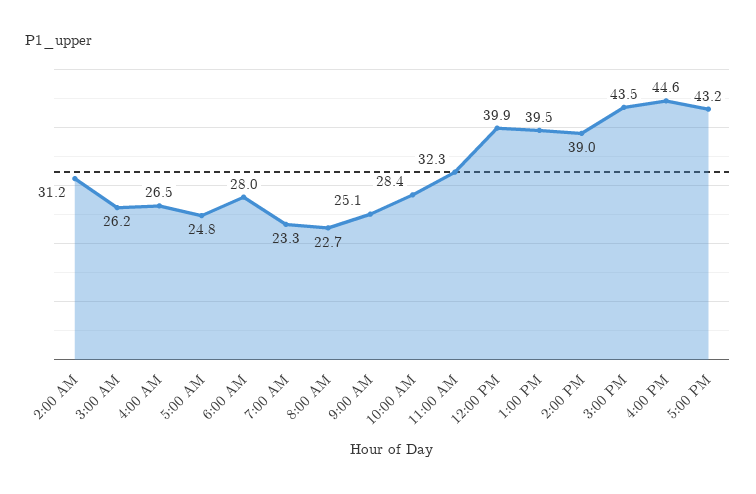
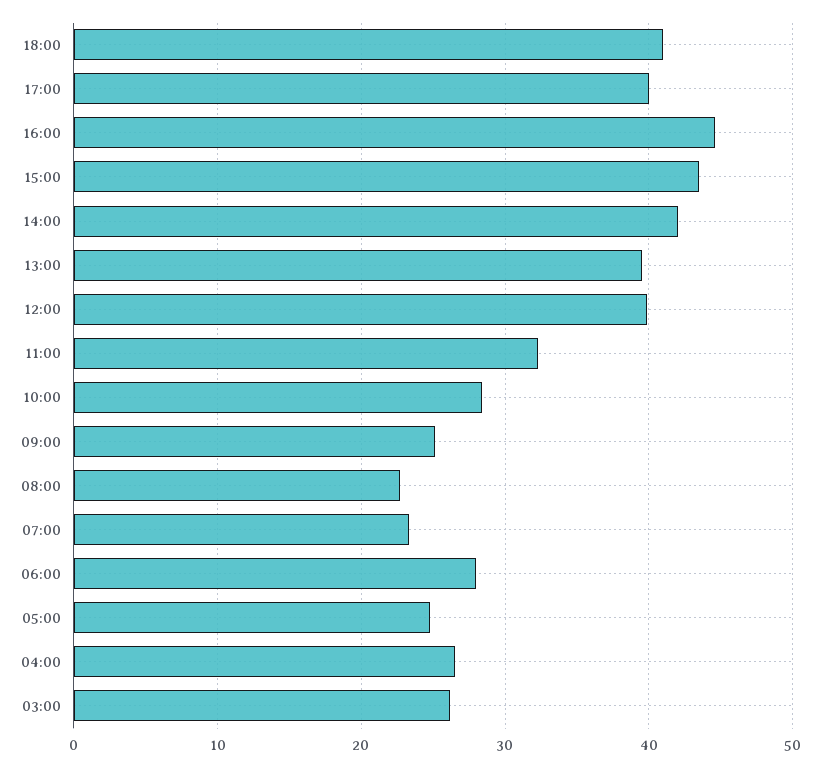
2:00 AM: 31.2 -> none
2:00 PM: 39 -> 42
5:00 PM: 43.2 -> 40
18:00: none -> 41

